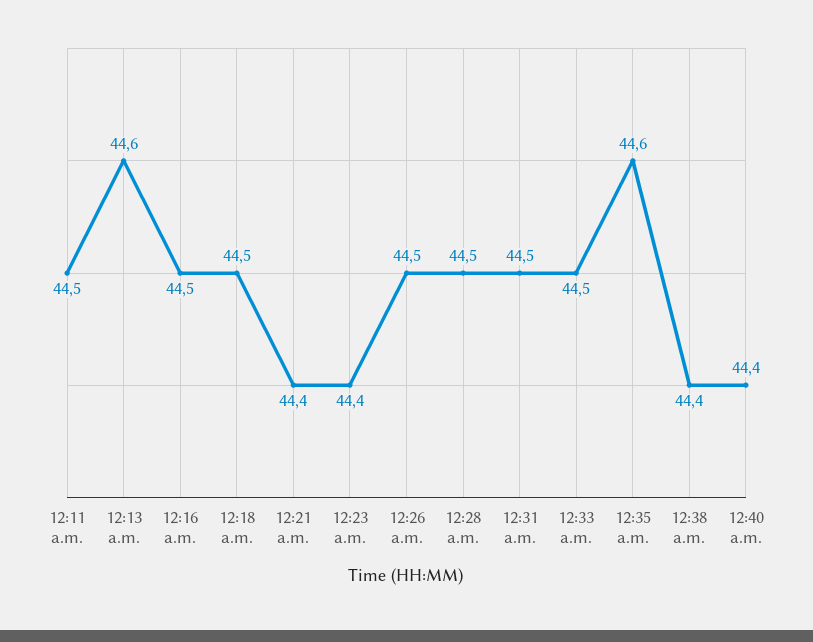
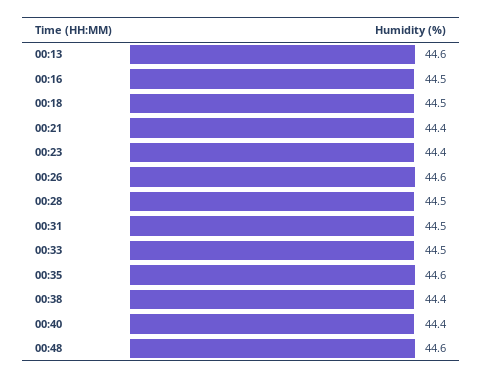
12:11 a.m.: 44.5 -> none
12:26 a.m.: 44.5 -> 44.6
00:48: none -> 44.6

